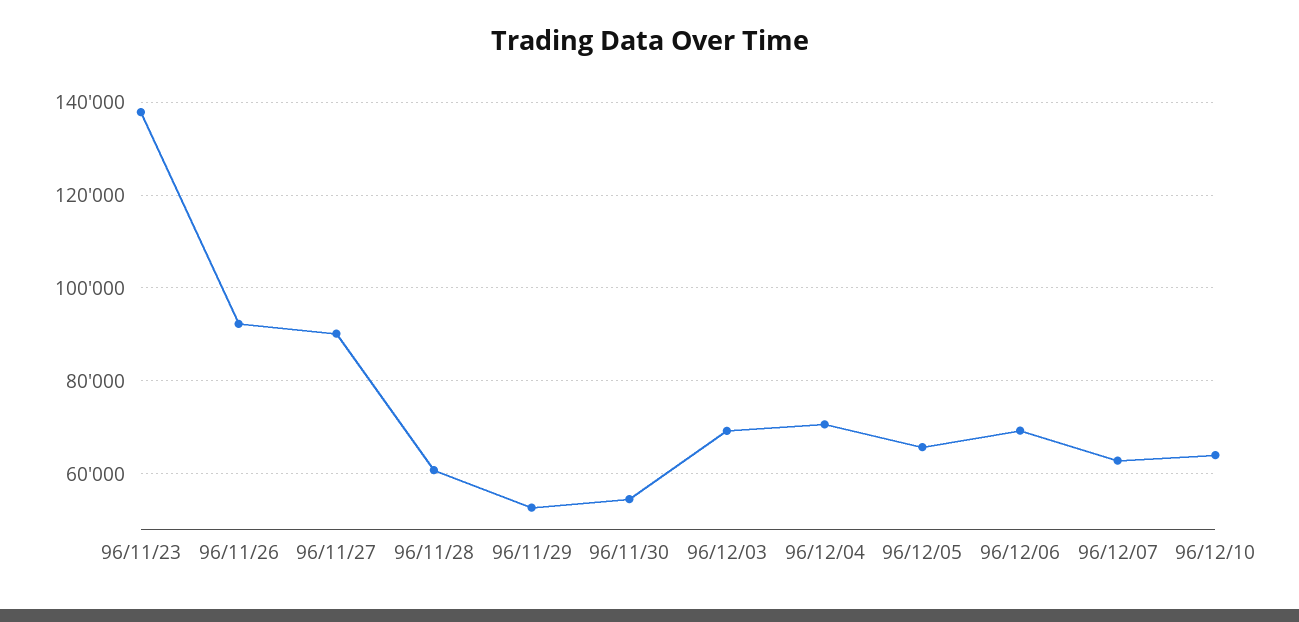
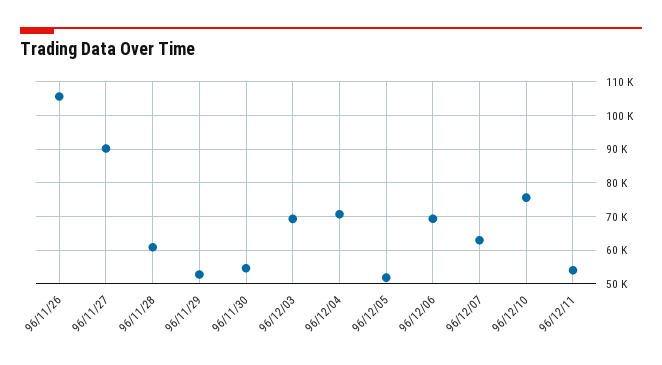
96/11/23: 138000 -> none
96/11/26: 92000 -> 106000
96/12/05: 66000 -> 52000
96/12/10: 64000 -> 76000
96/12/11: none -> 54000

